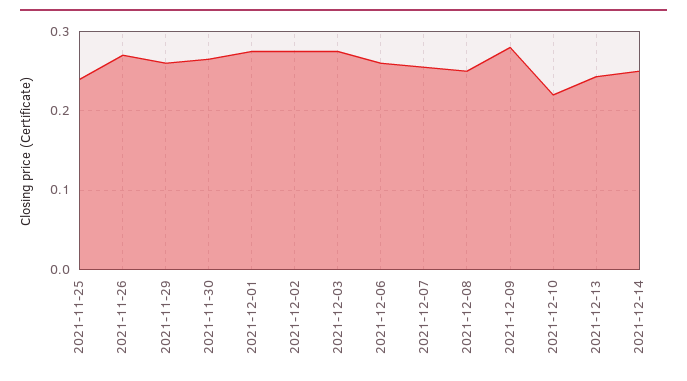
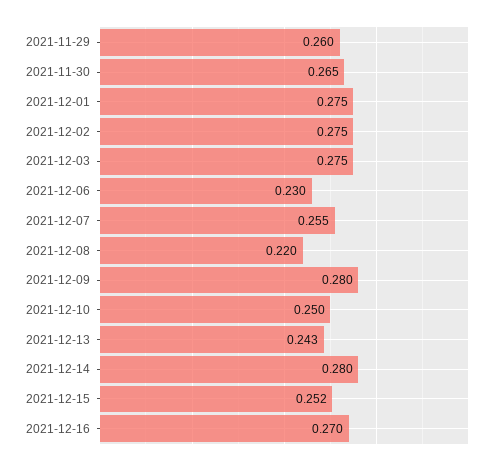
2021-11-25: 0.24 -> none
2021-11-26: 0.27 -> none
2021-12-06: 0.26 -> 0.23
2021-12-08: 0.25 -> 0.22
2021-12-10: 0.22 -> 0.25
2021-12-14: 0.25 -> 0.28
2021-12-15: none -> 0.252
2021-12-16: none -> 0.27

